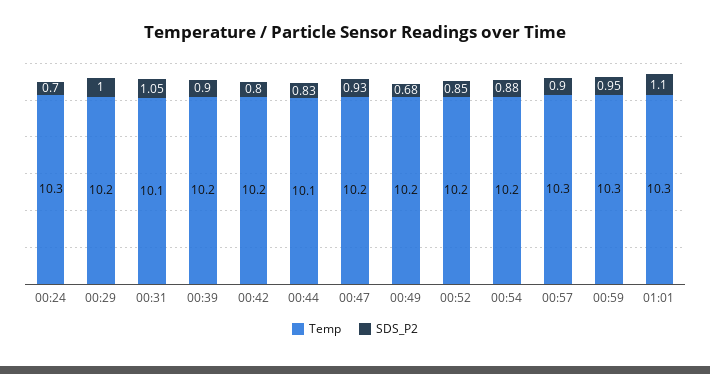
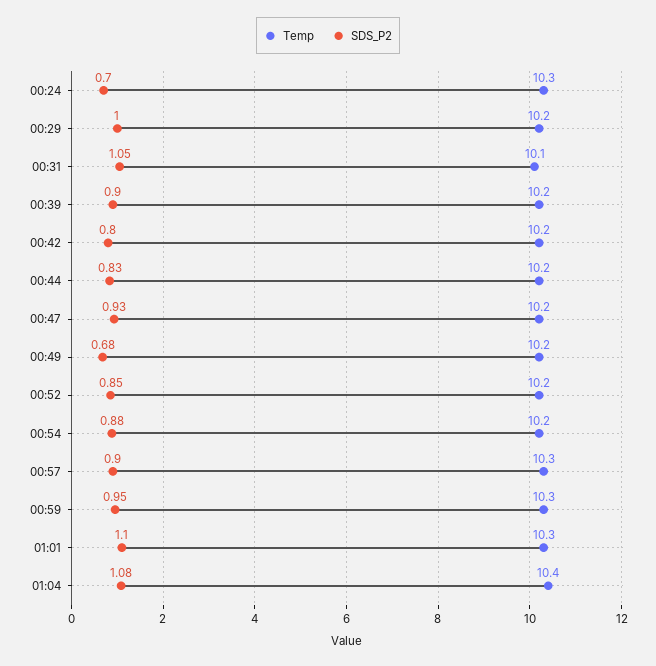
Temp, 00:44: 10.1 -> 10.2
Temp, 01:04: none -> 10.4
SDS_P2, 01:04: none -> 1.08

